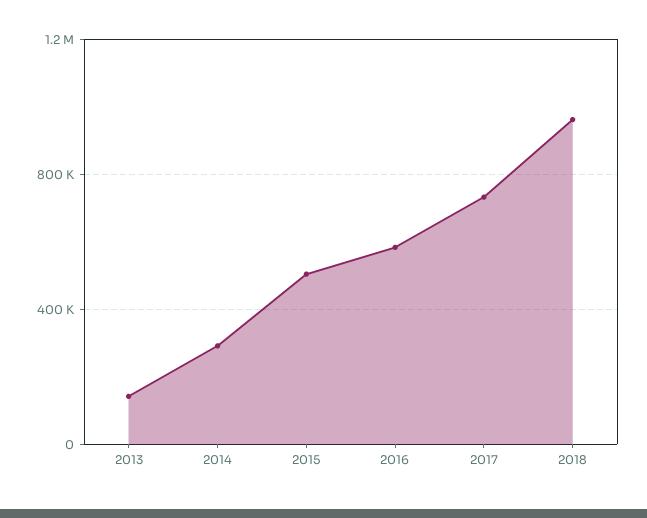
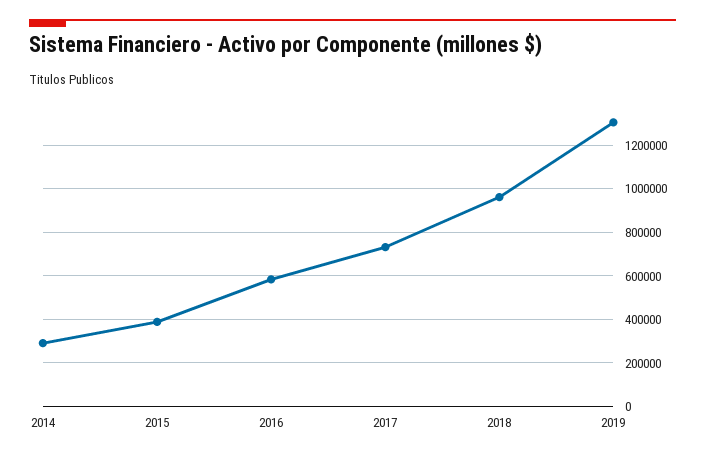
2013: 150000 -> none
2015: 500000 -> 400000
2019: none -> 1300000

